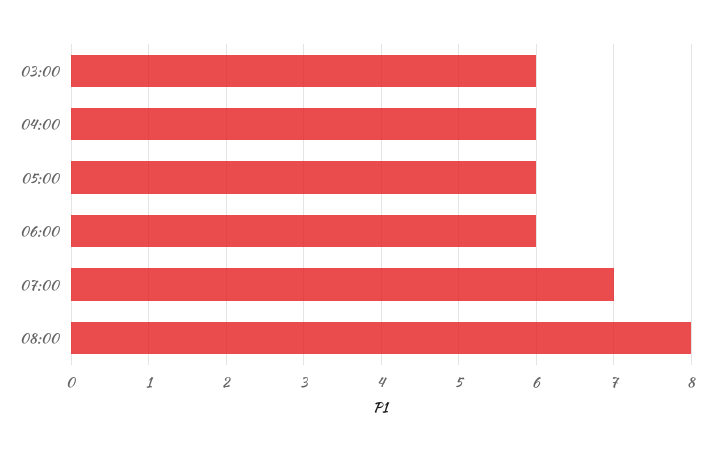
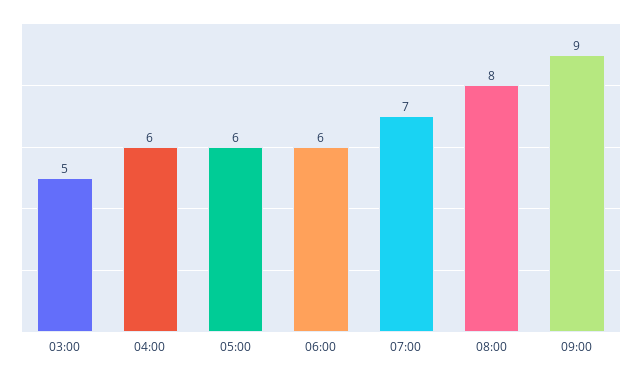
03:00: 6 -> 5
09:00: none -> 9

